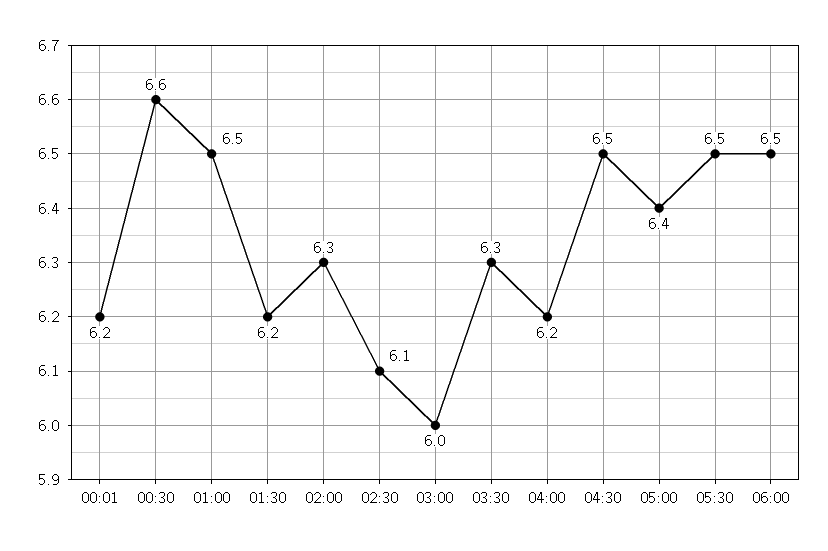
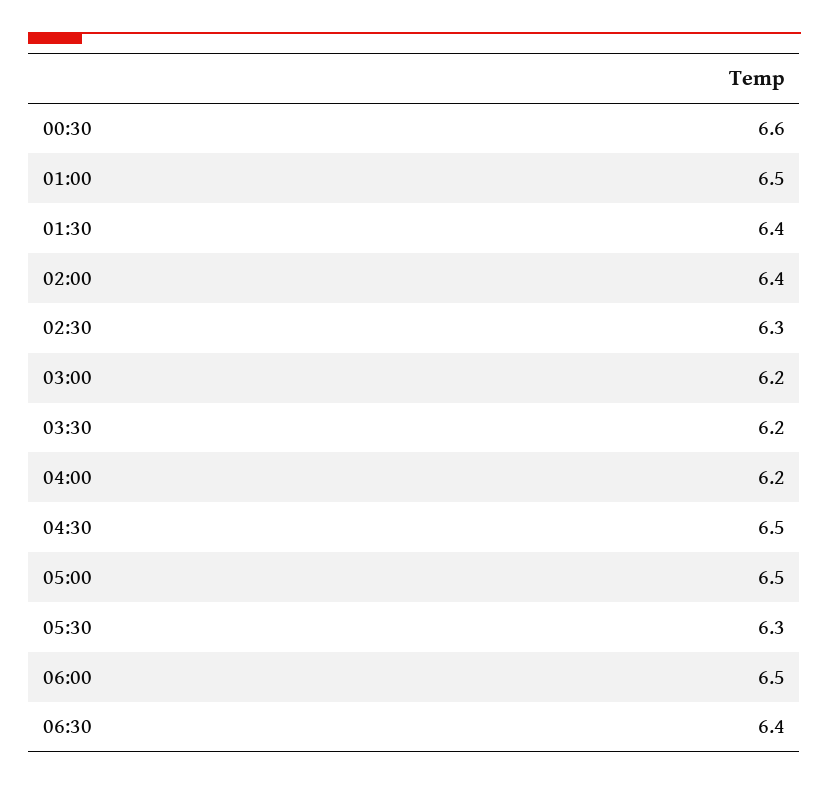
00:01: 6.2 -> none
01:30: 6.2 -> 6.4
02:00: 6.3 -> 6.4
02:30: 6.1 -> 6.3
03:00: 6 -> 6.2
03:30: 6.3 -> 6.2
05:00: 6.4 -> 6.5
05:30: 6.5 -> 6.3
06:30: none -> 6.4

